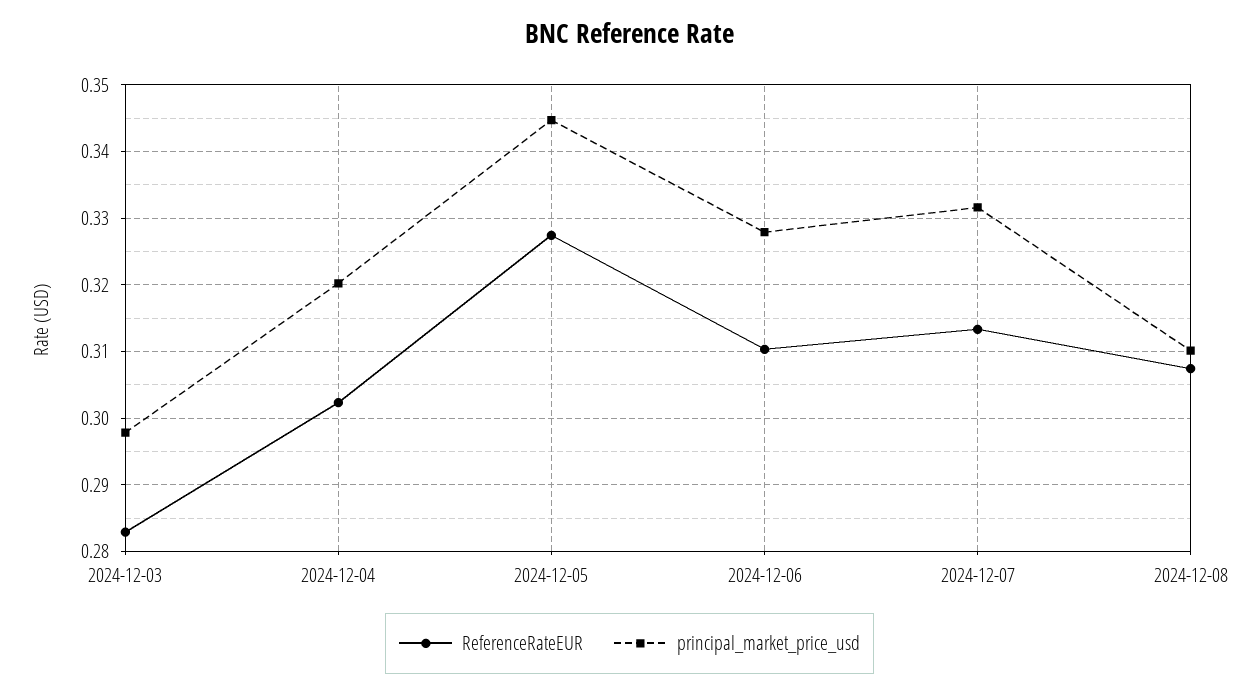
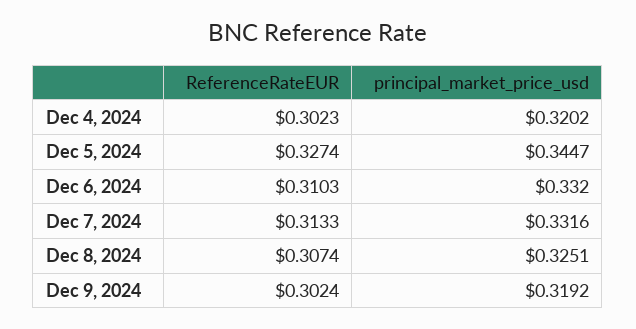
ReferenceRateEUR, 2024-12-03: 0.283 -> none
principal_market_price_usd, 2024-12-03: 0.298 -> none
principal_market_price_usd, 2024-12-06: 0.328 -> 0.332
principal_market_price_usd, 2024-12-08: 0.31 -> 0.3251
ReferenceRateEUR, Dec 9, 2024: none -> 0.3024
principal_market_price_usd, Dec 9, 2024: none -> 0.3192

